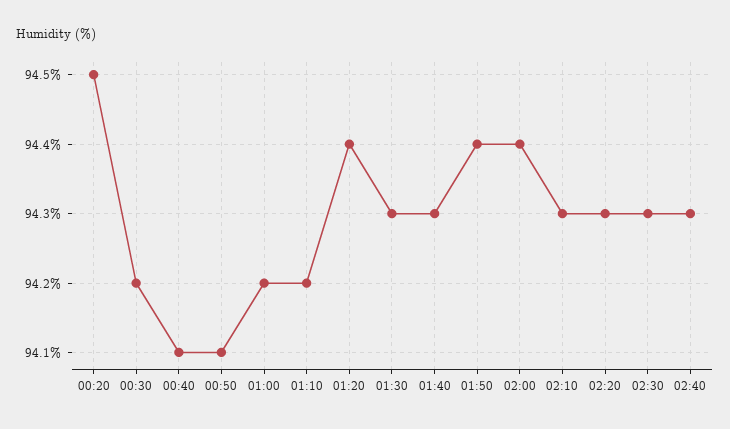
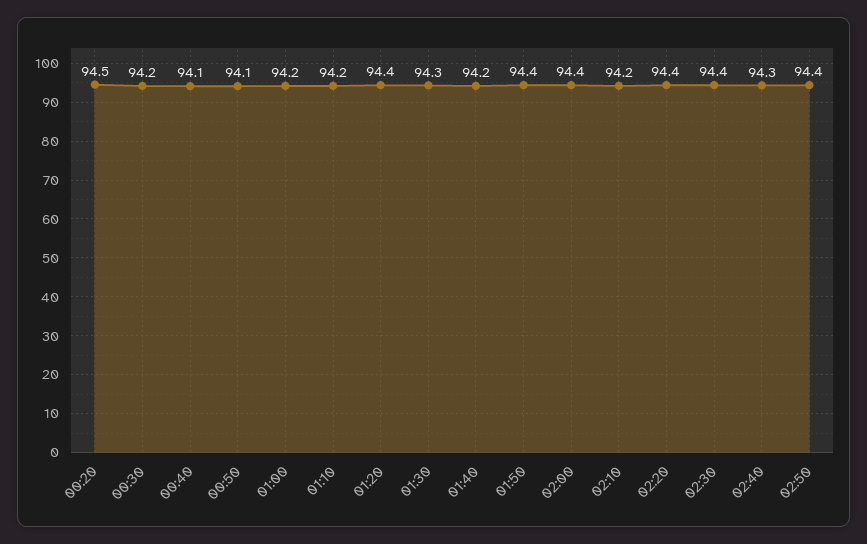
01:40: 94.3 -> 94.2
02:10: 94.3 -> 94.2
02:20: 94.3 -> 94.4
02:30: 94.3 -> 94.4
02:50: none -> 94.4

